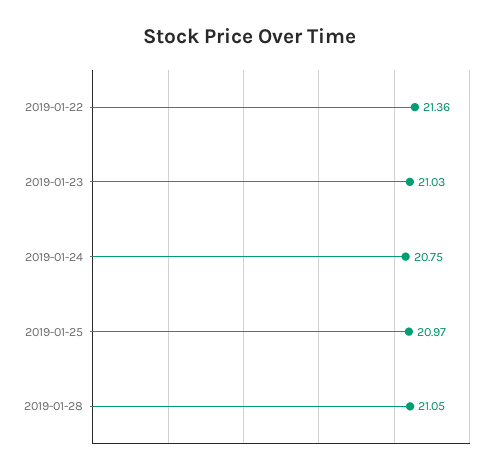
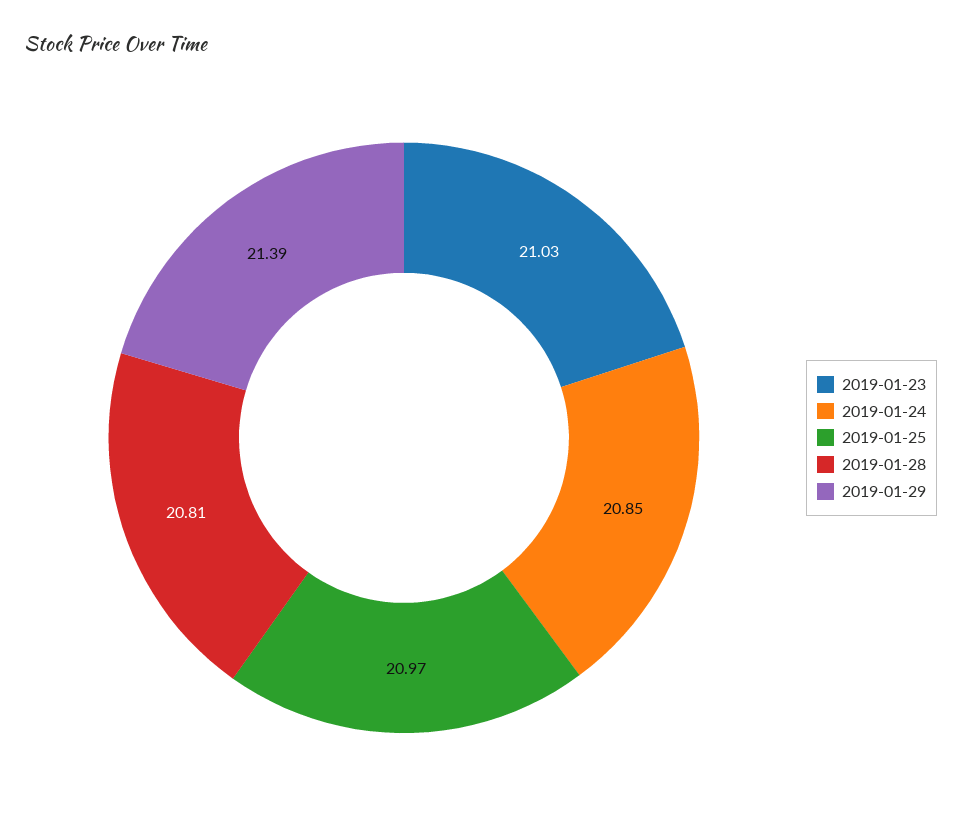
2019-01-22: 21.36 -> none
2019-01-24: 20.75 -> 20.85
2019-01-28: 21.05 -> 20.81
2019-01-29: none -> 21.39

